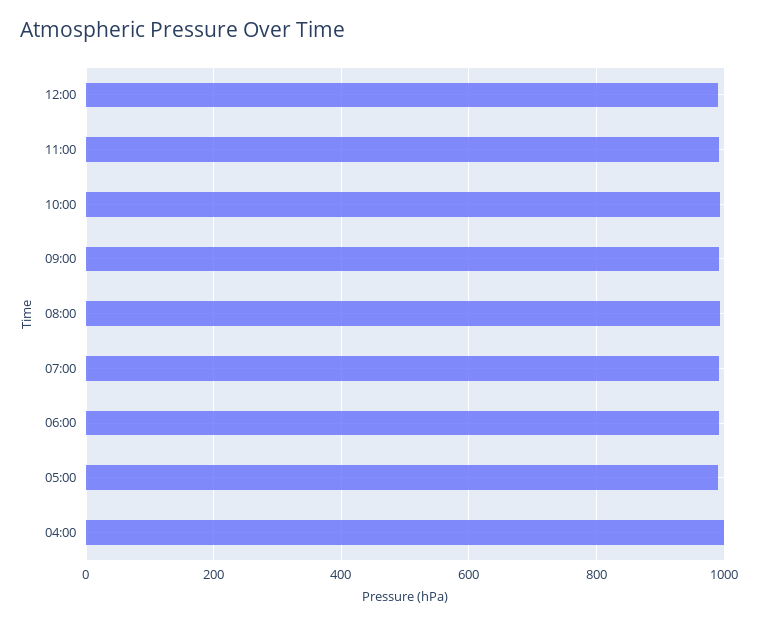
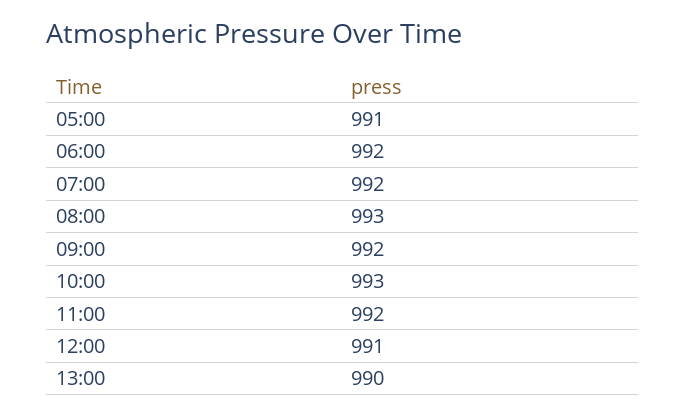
04:00: 1000 -> none
13:00: none -> 990

